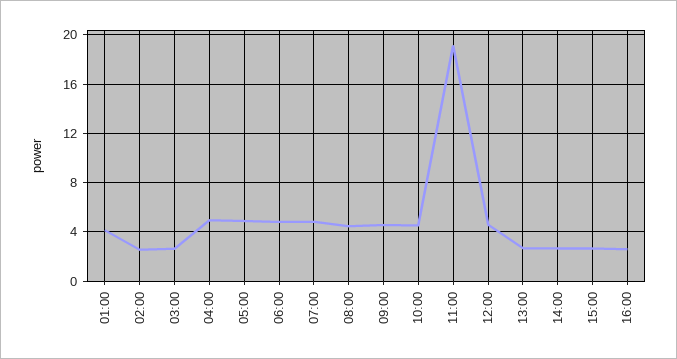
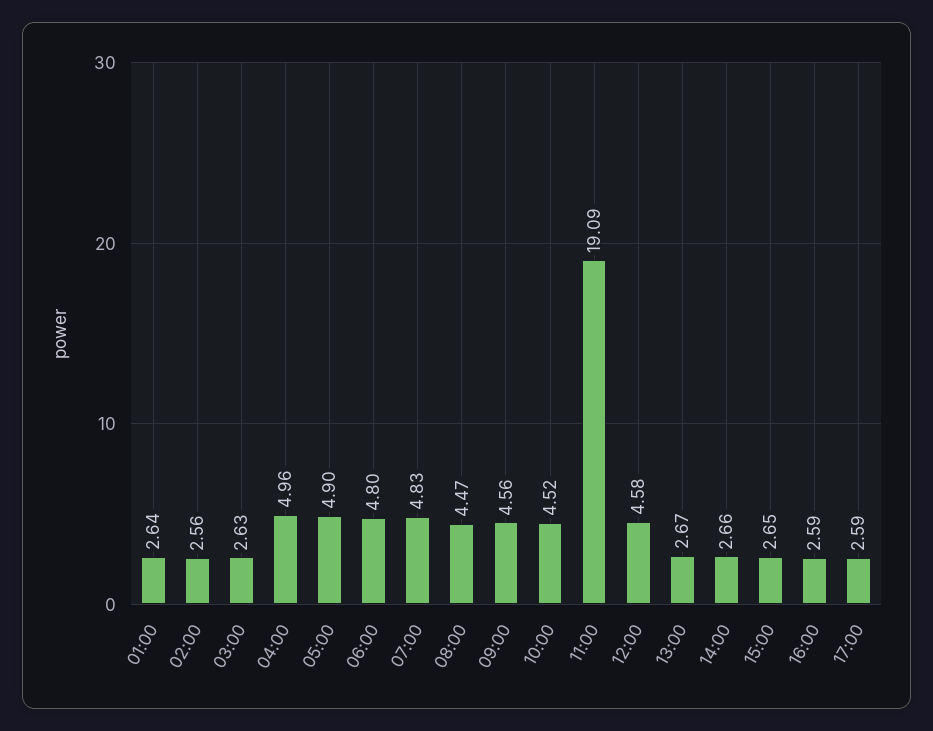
01:00: 4 -> 2.64
17:00: none -> 2.59

